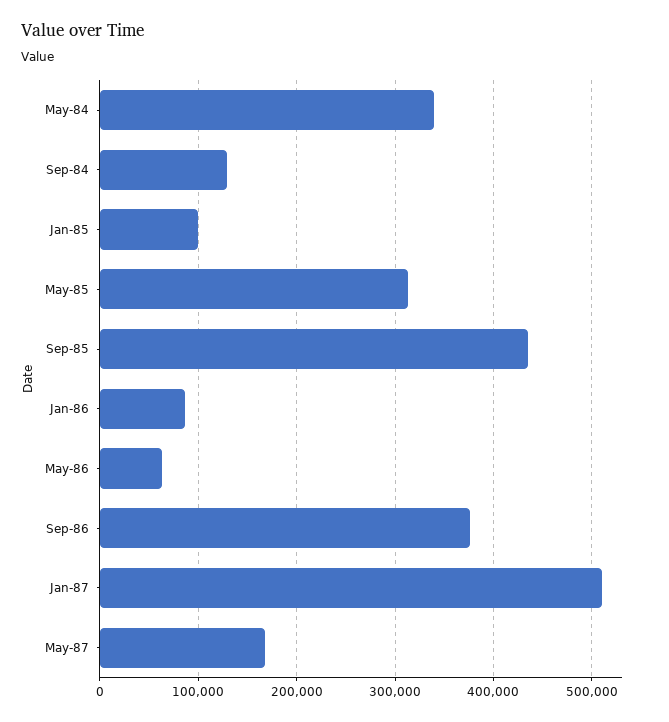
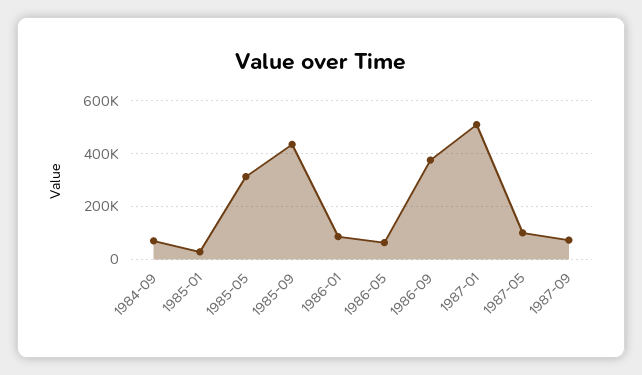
May-84: 340000 -> none
Sep-84: 130000 -> 75000
Jan-85: 100000 -> 25000
May-87: 170000 -> 100000
1987-09: none -> 75000

